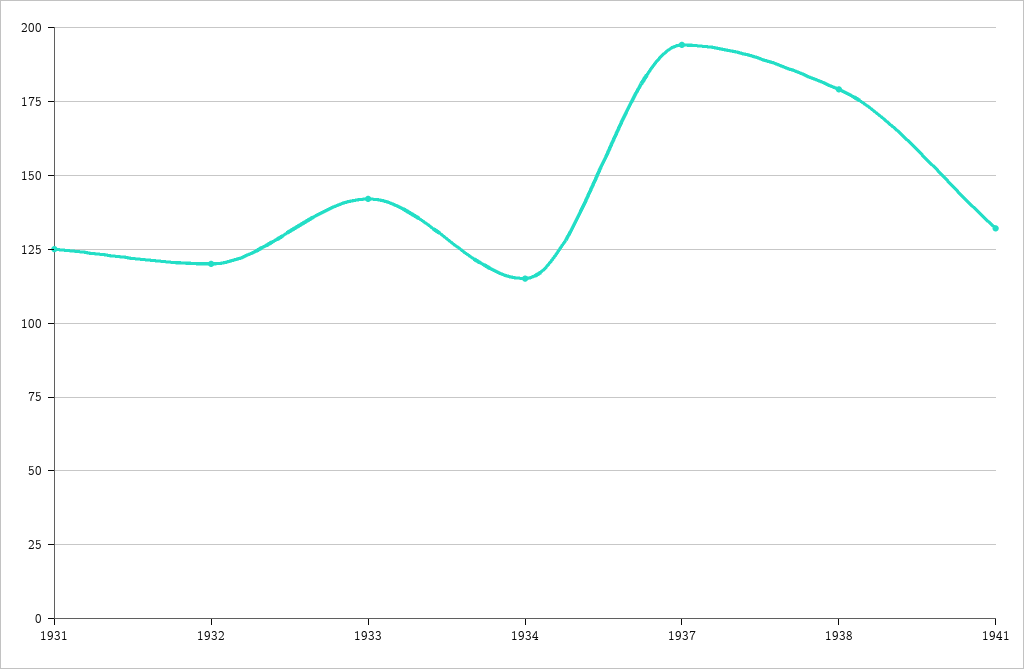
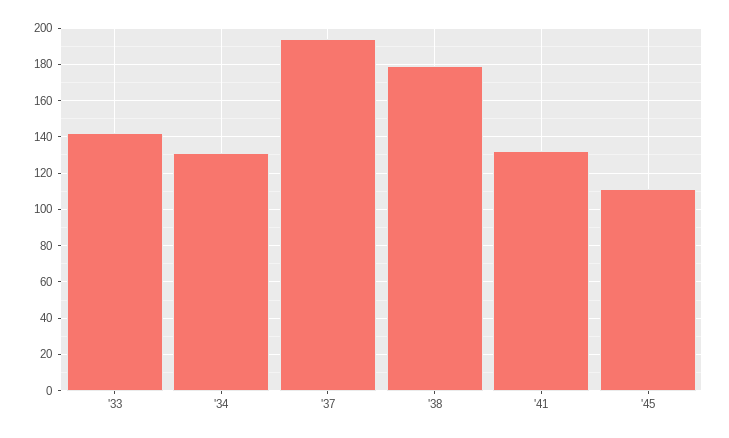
1931: 125 -> none
1932: 120 -> none
1934: 115 -> 130
'45: none -> 110

